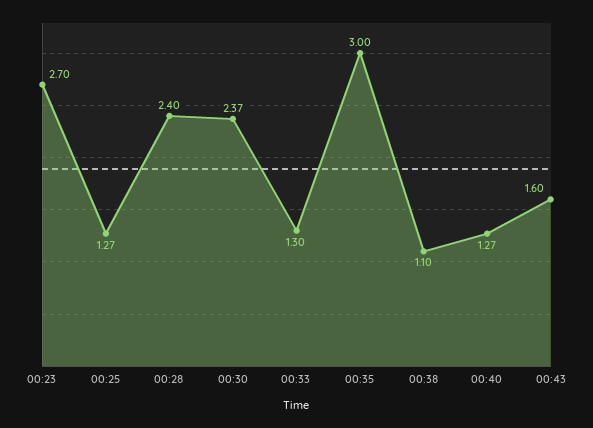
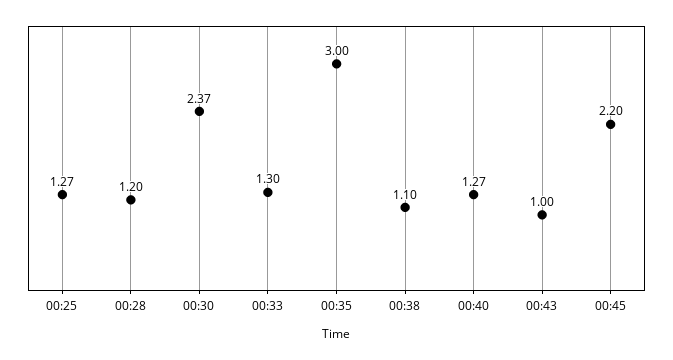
00:23: 2.7 -> none
00:28: 2.4 -> 1.2
00:43: 1.6 -> 1
00:45: none -> 2.2

